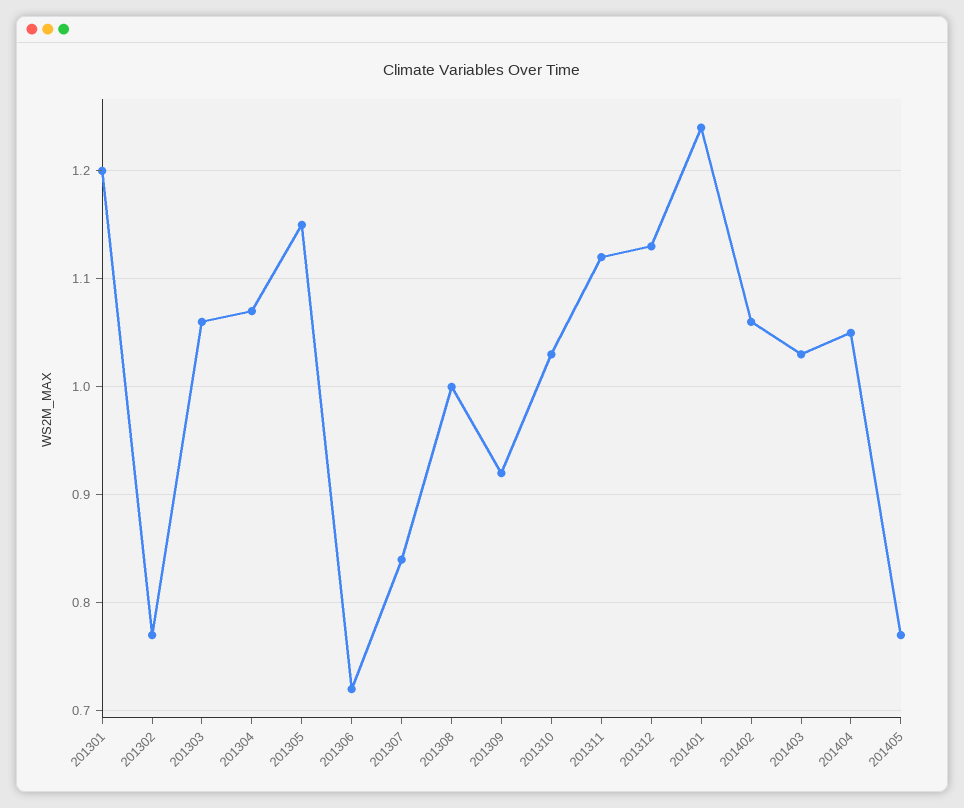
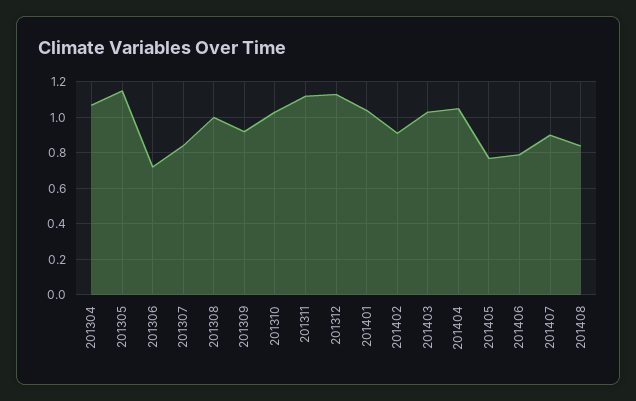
201301: 1.2 -> none
201302: 0.77 -> none
201303: 1.06 -> none
201401: 1.24 -> 1.05
201402: 1.06 -> 0.9
201406: none -> 0.8
201407: none -> 0.9
201408: none -> 0.85

